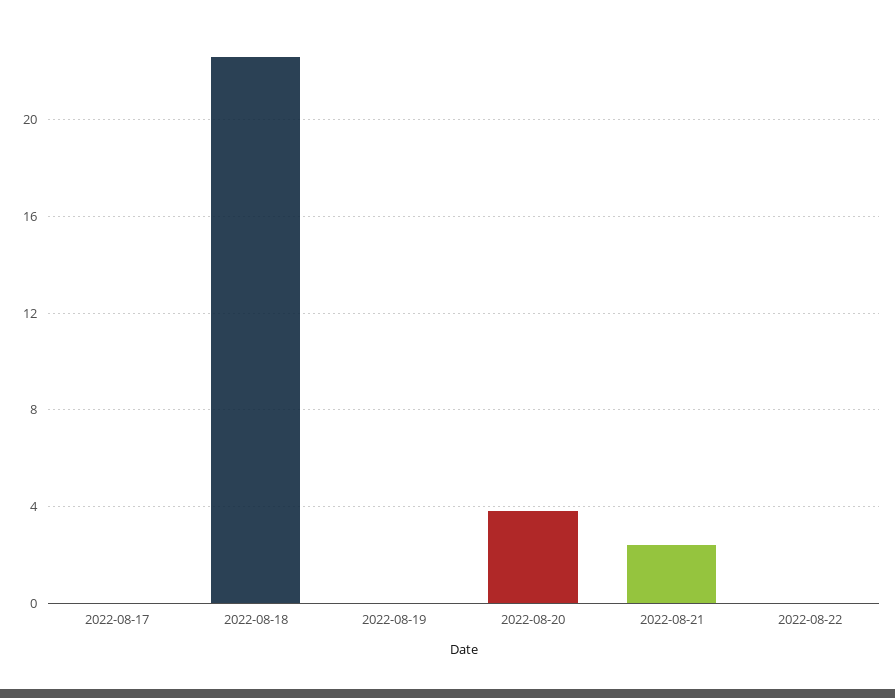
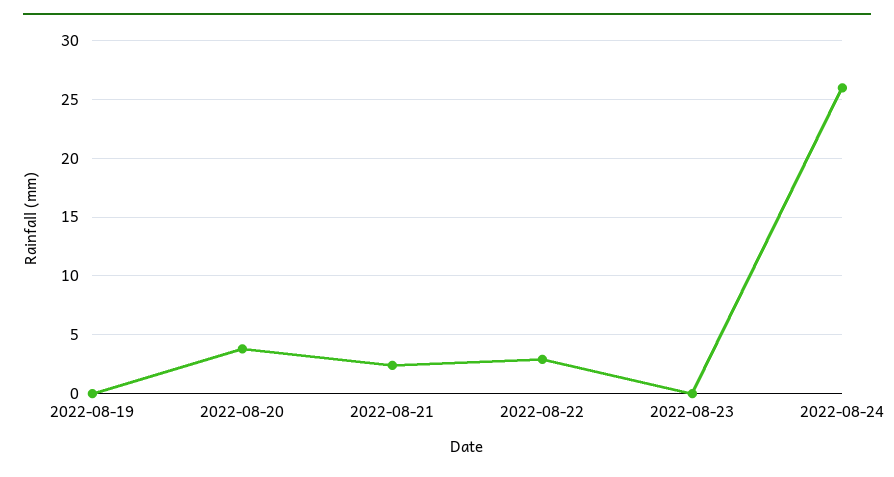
2022-08-17: 0 -> none
2022-08-18: 22.5 -> none
2022-08-22: 0 -> 3
2022-08-23: none -> 0
2022-08-24: none -> 26

